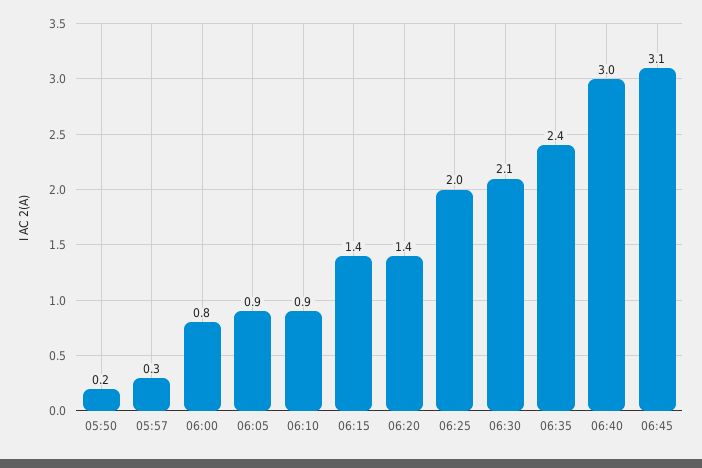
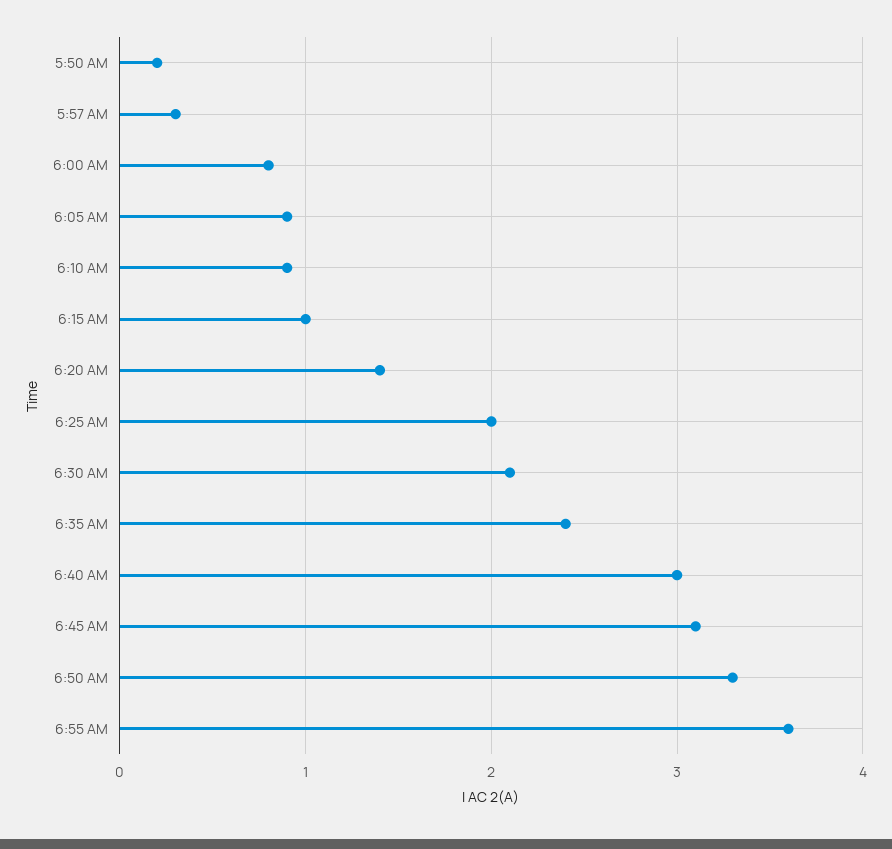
06:15: 1.4 -> 1
6:50 AM: none -> 3.3
6:55 AM: none -> 3.6

